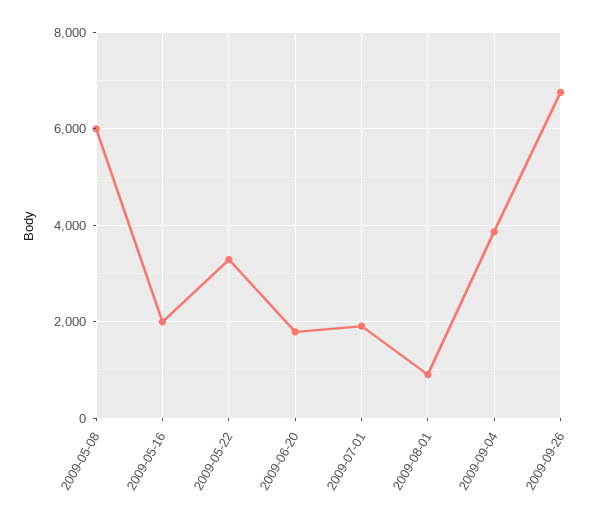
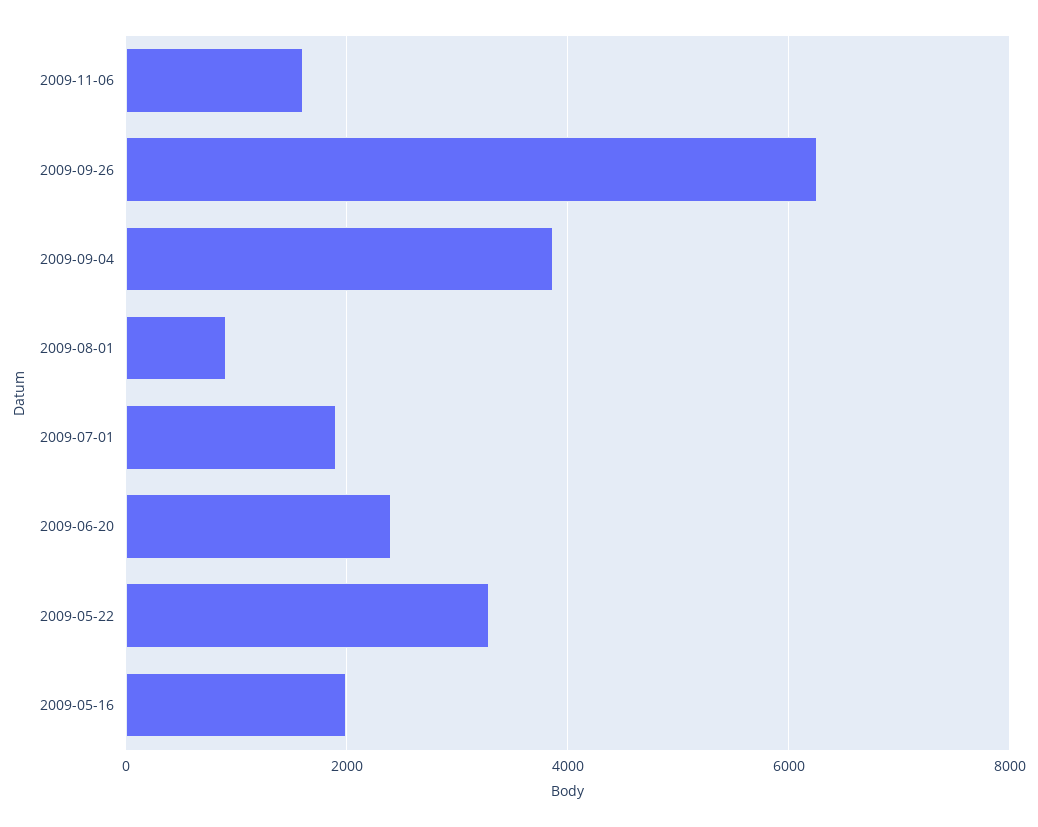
2009-05-08: 6000 -> none
2009-06-20: 1800 -> 2400
2009-09-26: 6800 -> 6200
2009-11-06: none -> 1600

